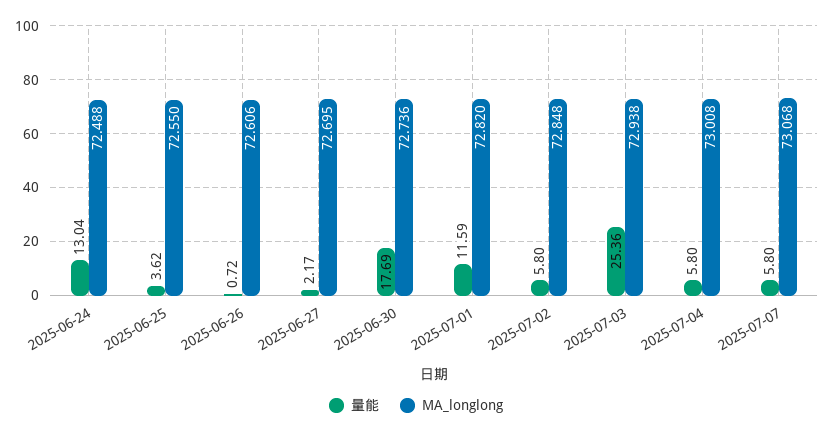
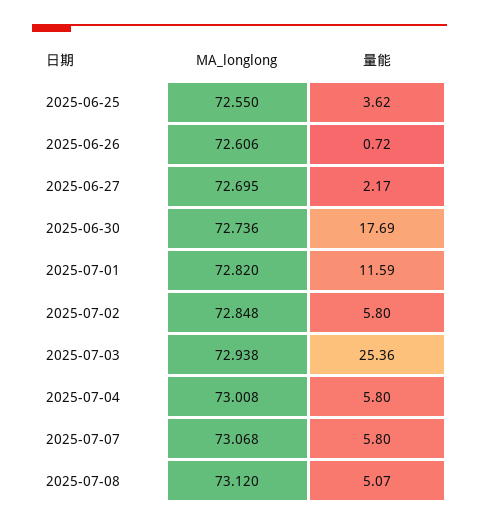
量能, 2025-06-24: 13.04 -> none
MA_longlong, 2025-06-24: 72.488 -> none
MA_longlong, 2025-07-08: none -> 73.12
量能, 2025-07-08: none -> 5.07

